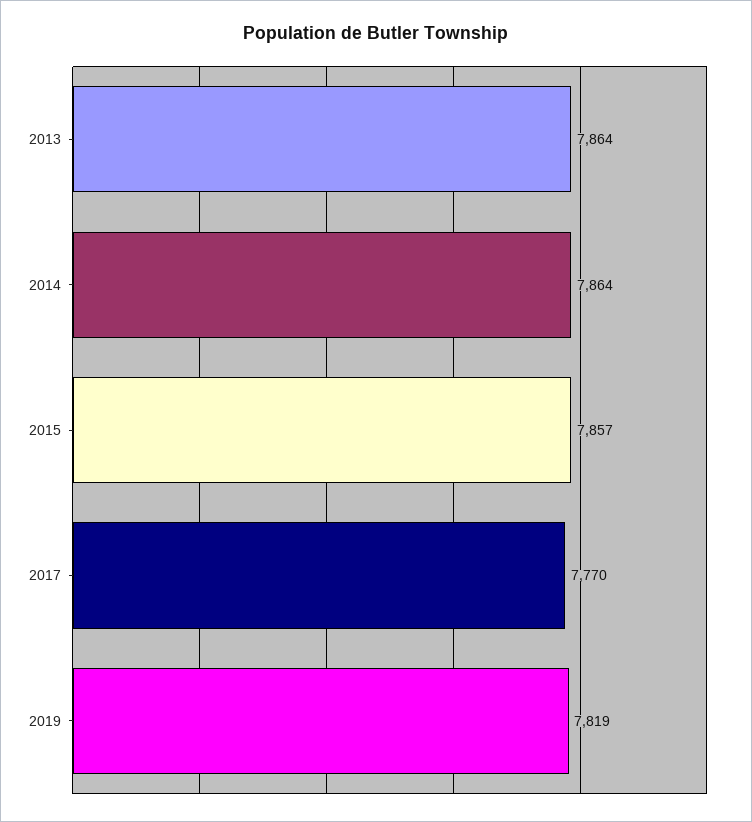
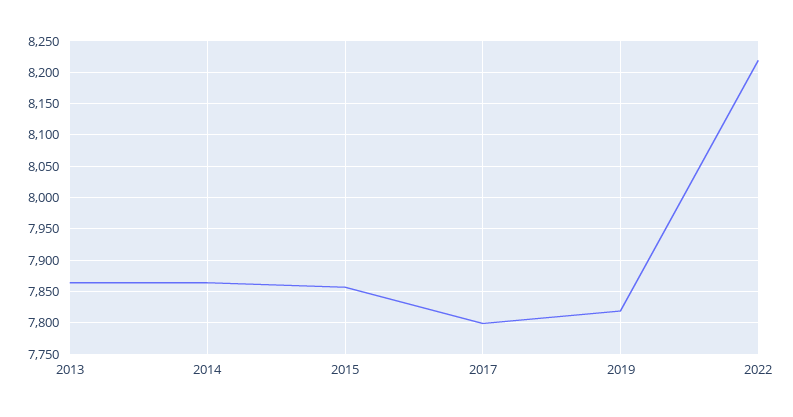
2017: 7770 -> 7800
2022: none -> 8220

